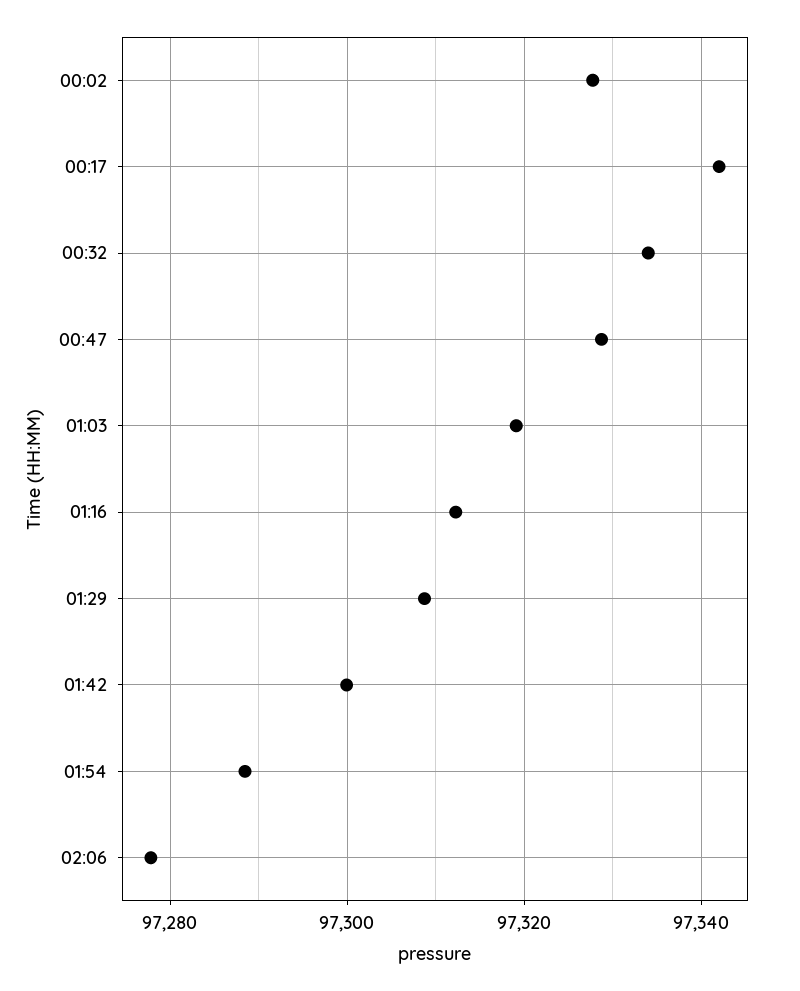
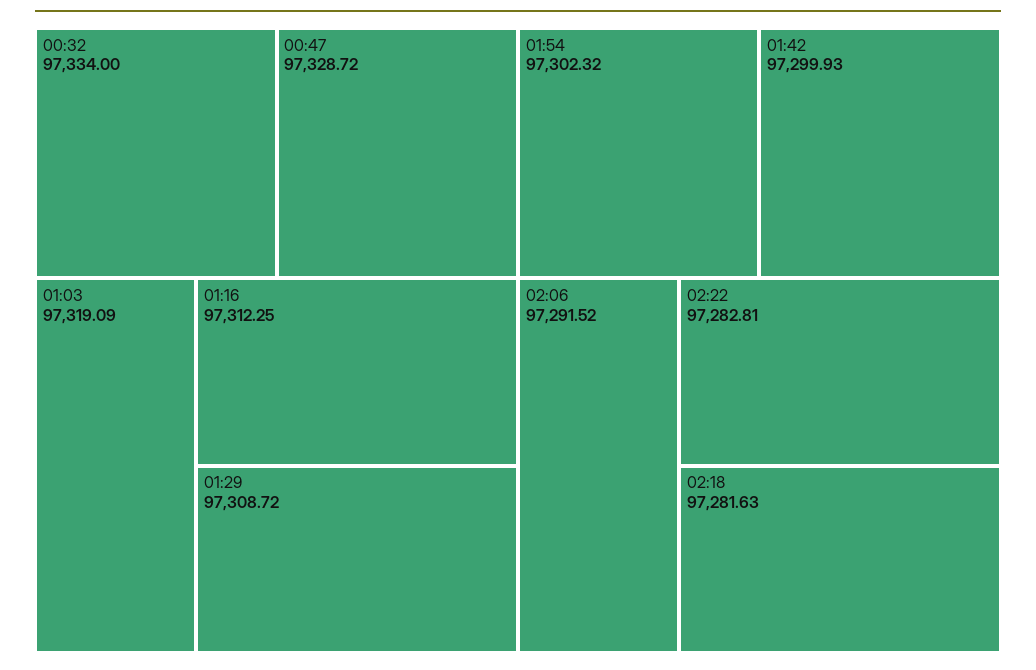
00:02: 97328 -> none
00:17: 97342 -> none
01:54: 97288 -> 97302.32
02:06: 97278 -> 97291.52
02:22: none -> 97282.81
02:18: none -> 97281.63

